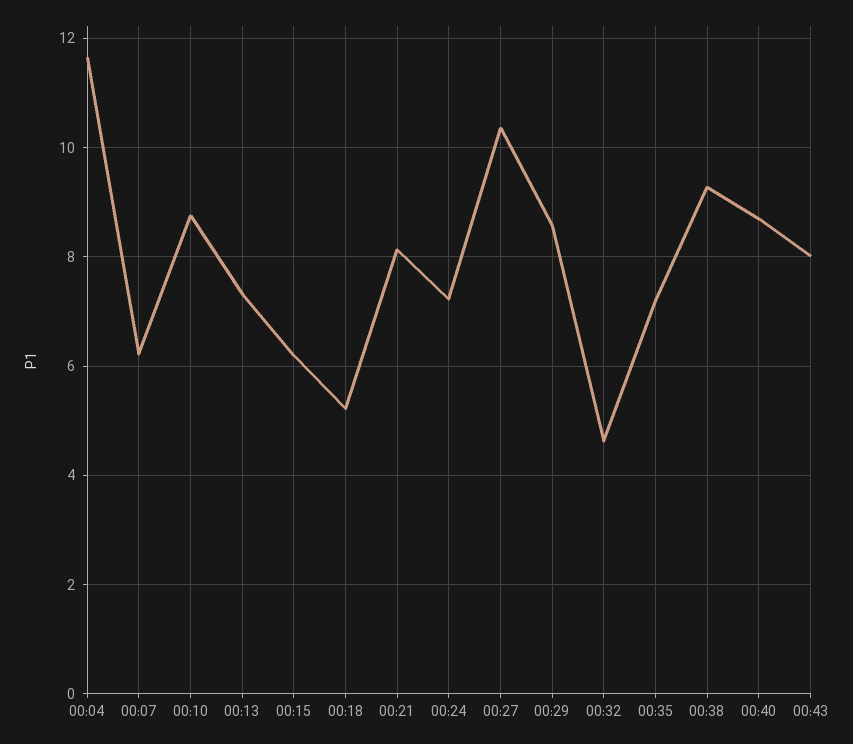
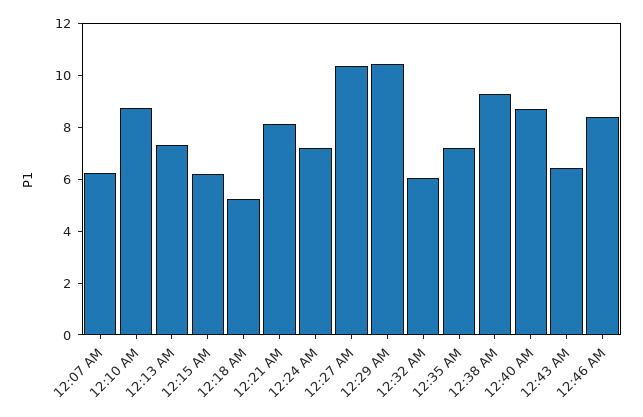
00:04: 11.6 -> none
00:29: 8.6 -> 10.5
00:32: 4.6 -> 6
00:43: 8 -> 6.5
12:46 AM: none -> 8.5

